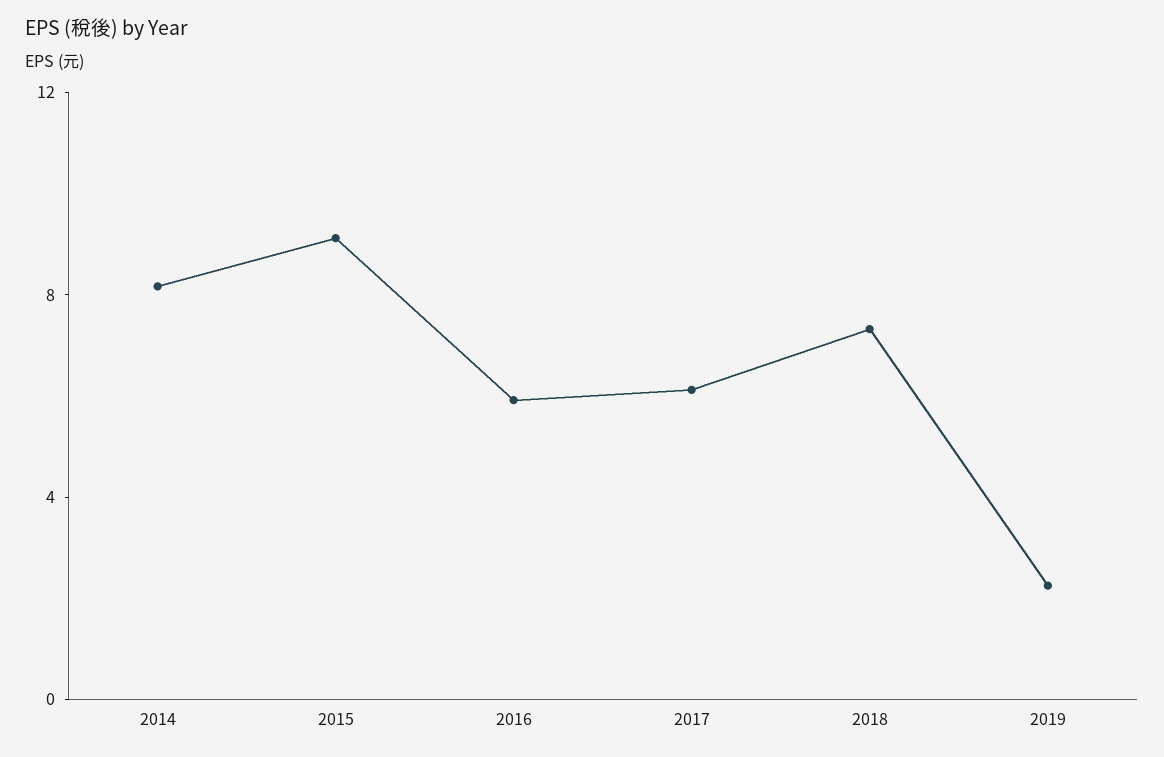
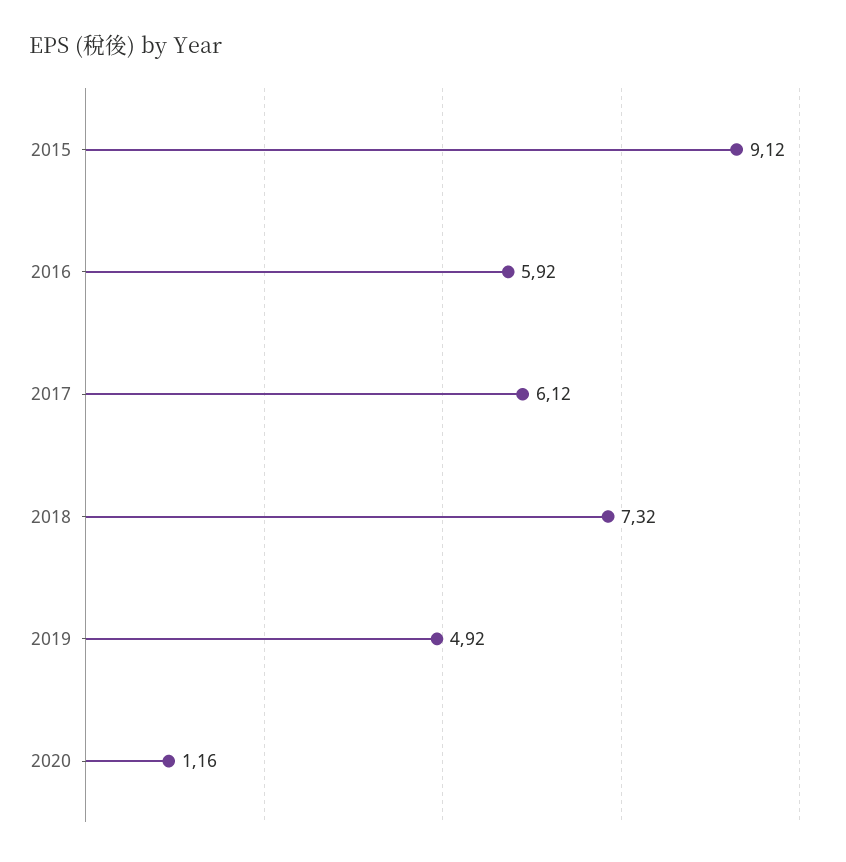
2014: 8 -> none
2019: 2 -> 4.92
2020: none -> 1.16

